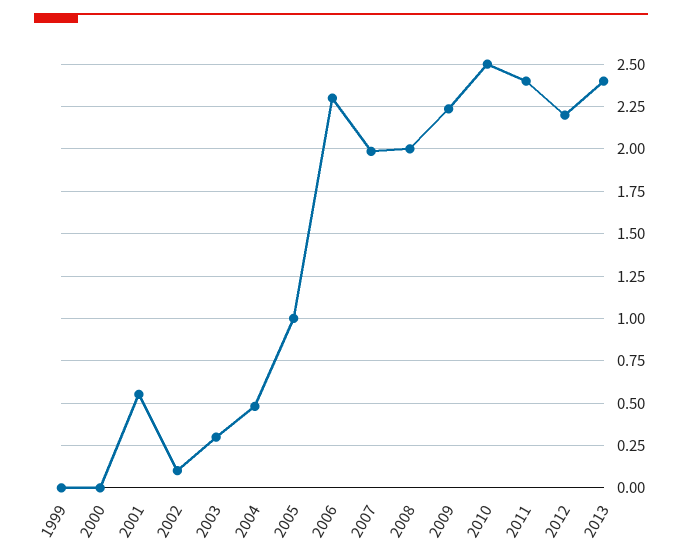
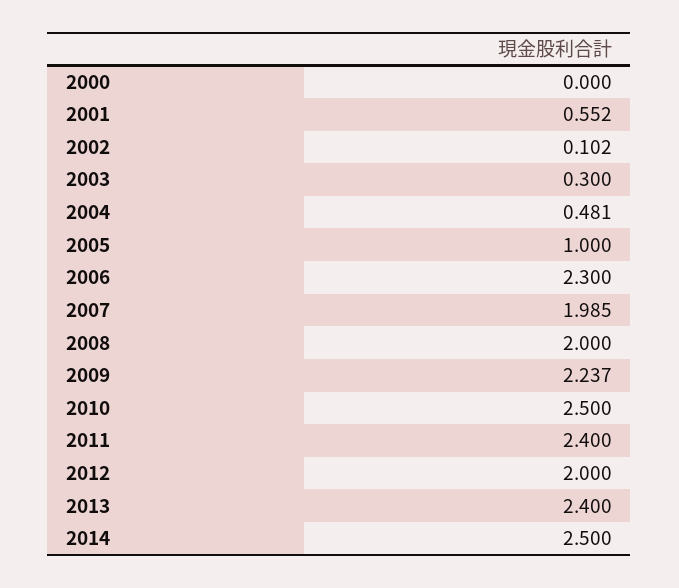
1999: 0 -> none
2012: 2.2 -> 2
2014: none -> 2.5

